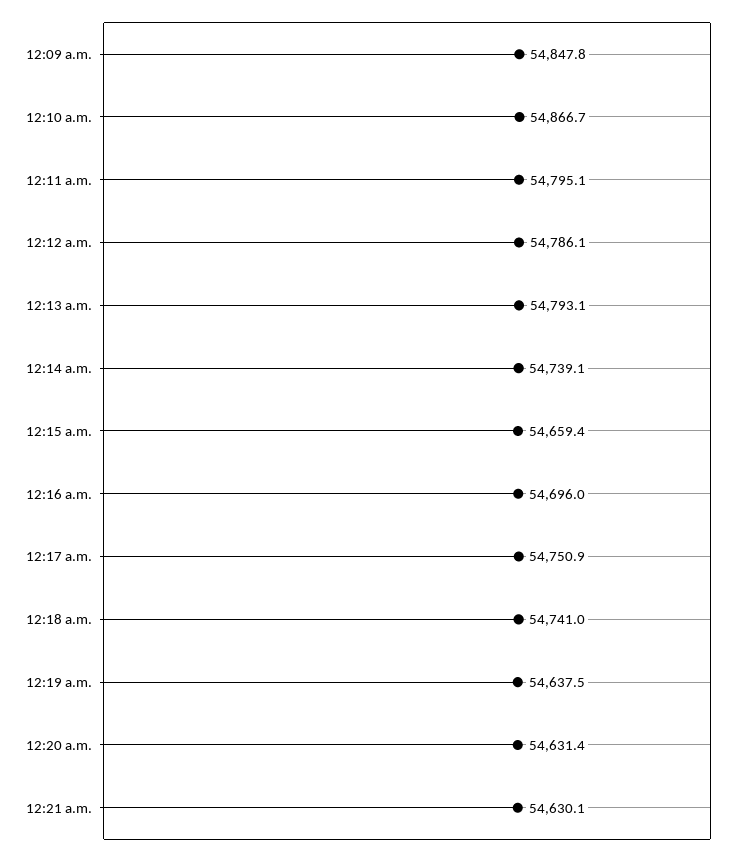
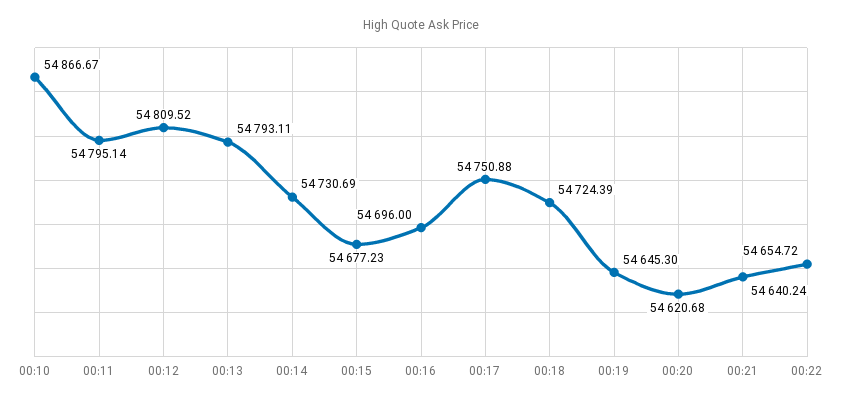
12:09 a.m.: 54847.8 -> none
12:12 a.m.: 54786.1 -> 54809.52
12:14 a.m.: 54739.1 -> 54730.69
12:15 a.m.: 54659.4 -> 54677.23
12:18 a.m.: 54741 -> 54724.39
12:19 a.m.: 54637.5 -> 54645.3
12:20 a.m.: 54631.4 -> 54620.68
12:21 a.m.: 54630.1 -> 54640.24
00:22: none -> 54654.72

